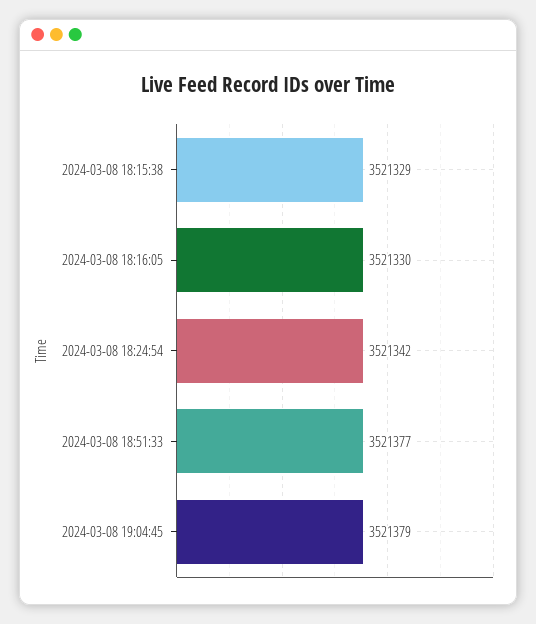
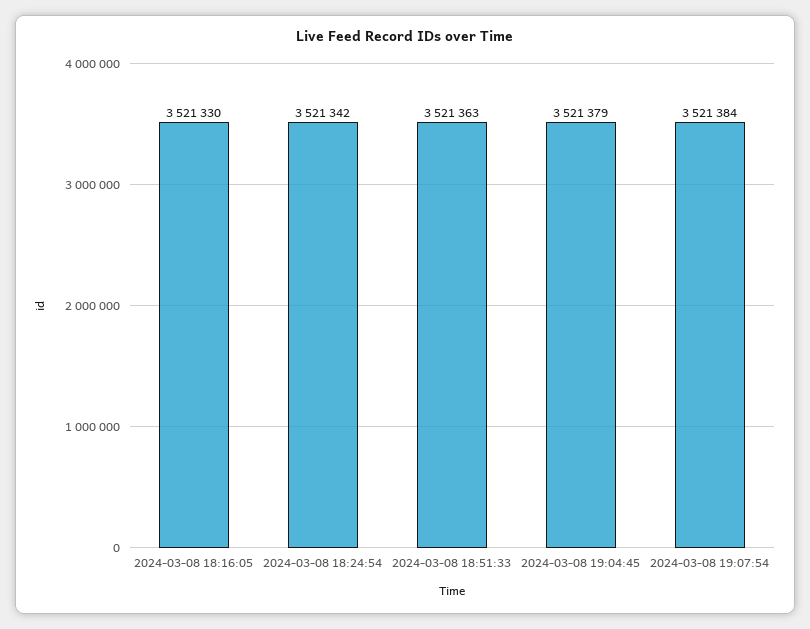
2024-03-08 18:15:38: 3521329 -> none
2024-03-08 18:51:33: 3521377 -> 3521363
2024-03-08 19:07:54: none -> 3521384

